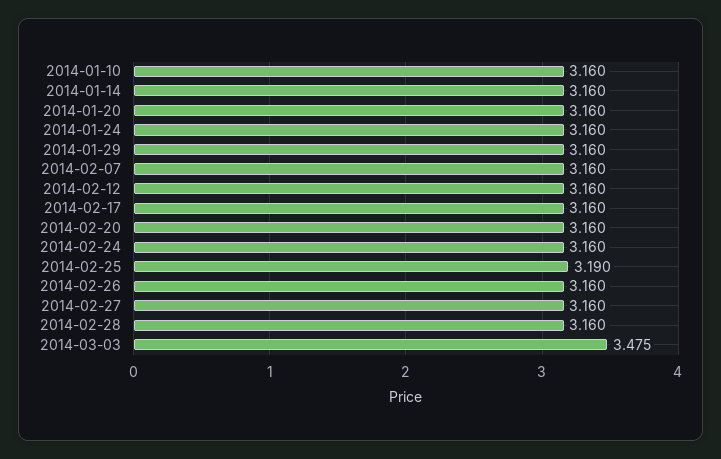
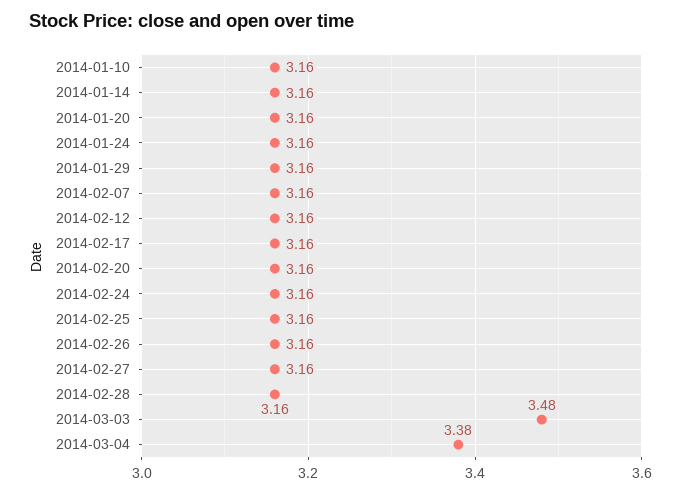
2014-02-25: 3.19 -> 3.16
2014-03-04: none -> 3.38

